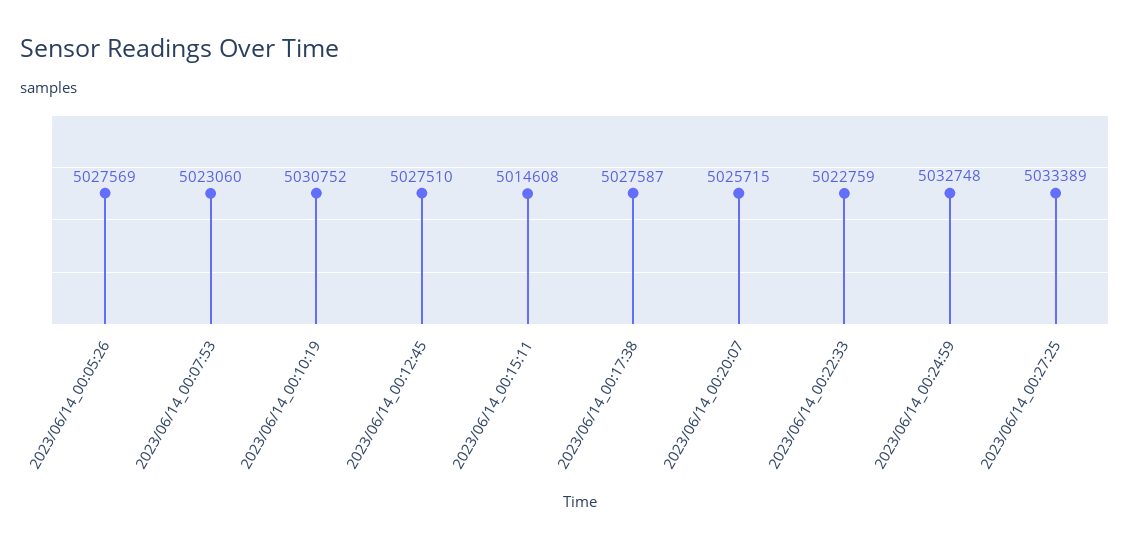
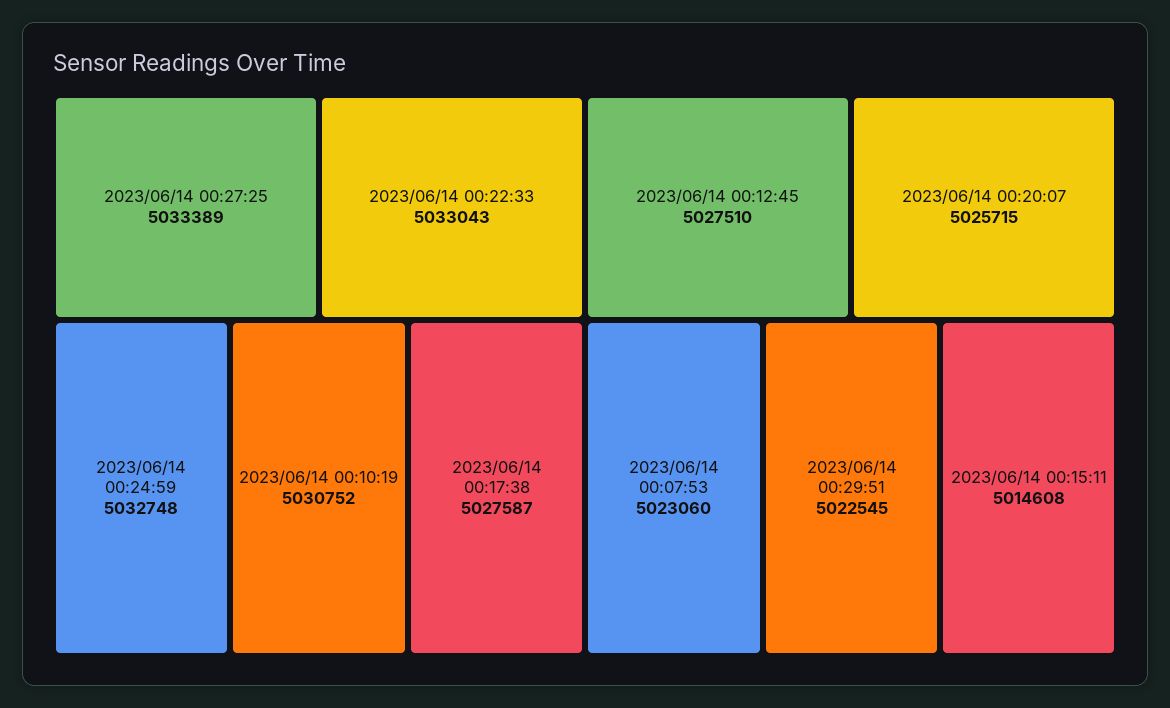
2023/06/14_00:05:26: 5027569 -> none
2023/06/14_00:22:33: 5022759 -> 5033043
2023/06/14 00:29:51: none -> 5022545

